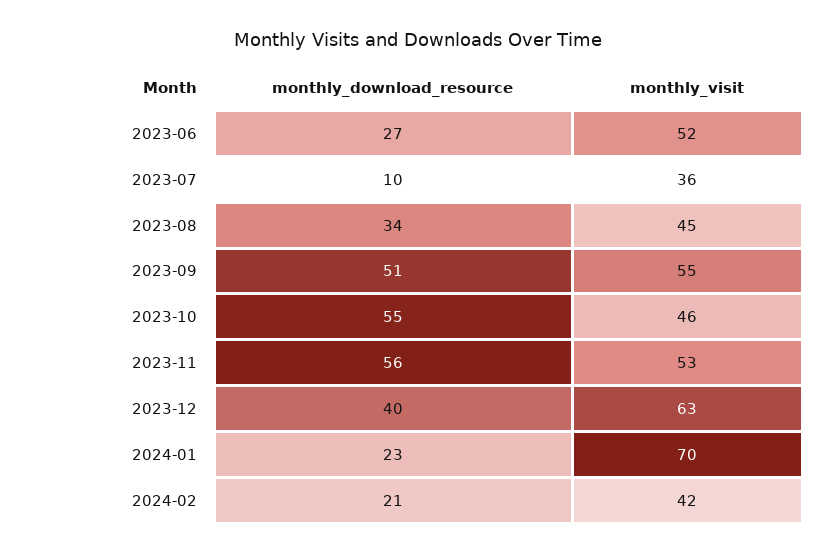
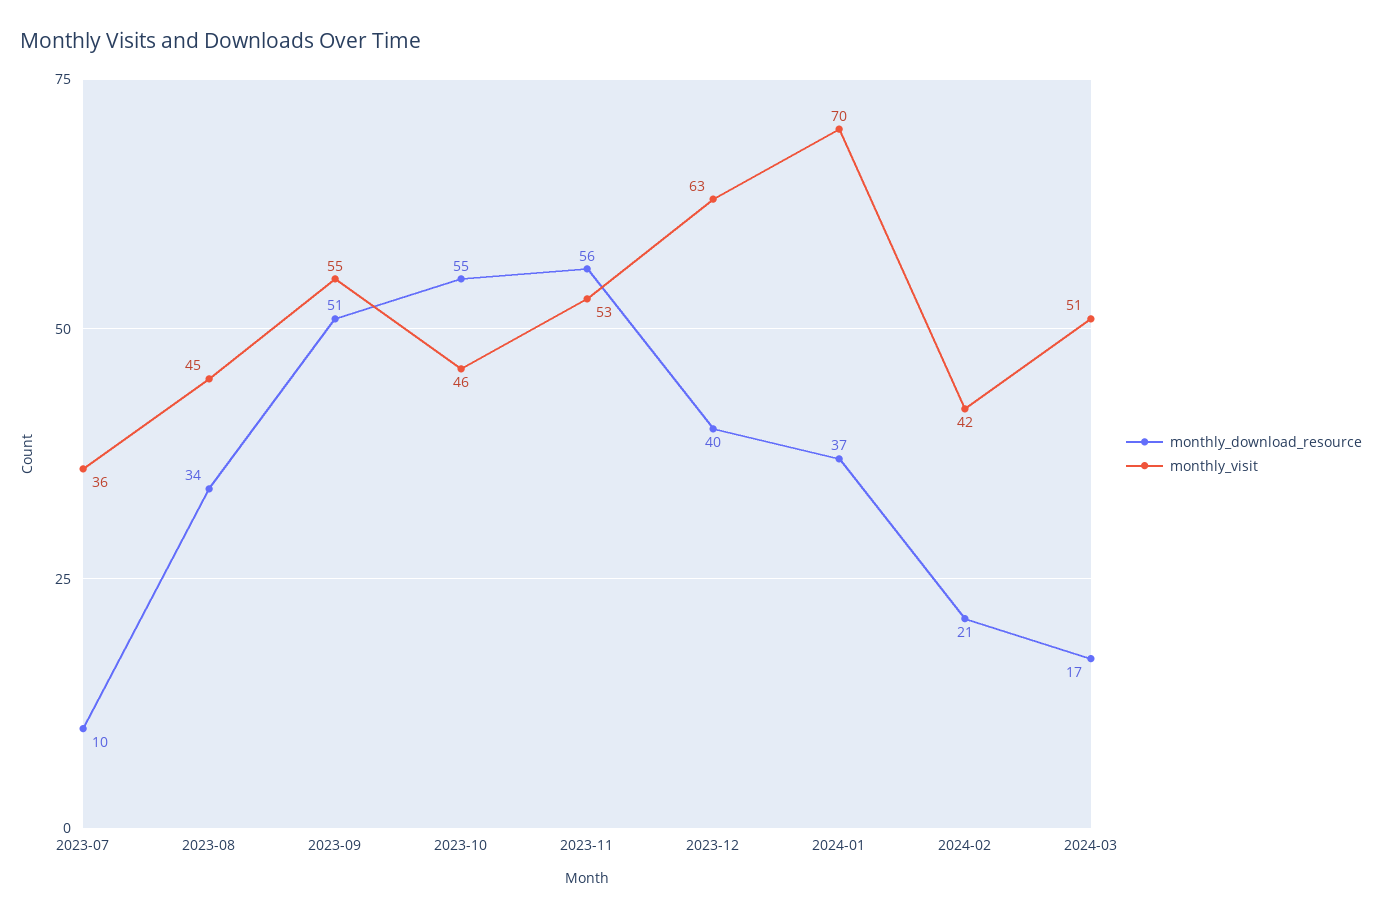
monthly_download_resource, 2023-06: 27 -> none
monthly_visit, 2023-06: 52 -> none
monthly_download_resource, 2024-01: 23 -> 37
monthly_download_resource, 2024-03: none -> 17
monthly_visit, 2024-03: none -> 51

